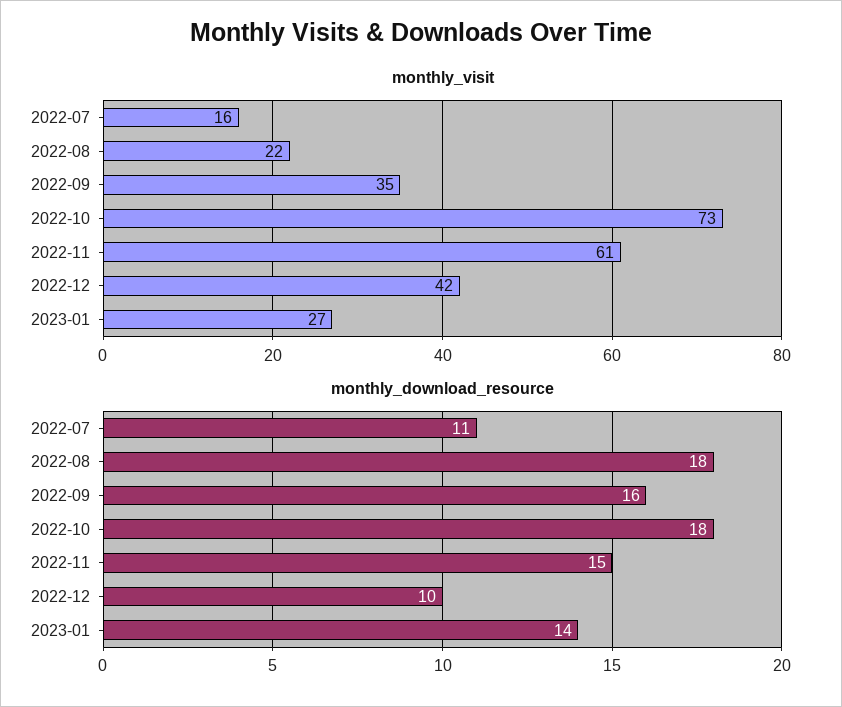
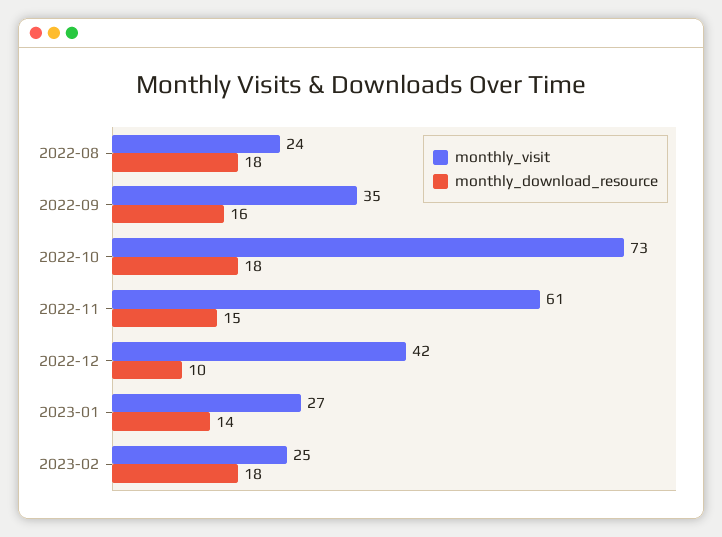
monthly_visit, 2022-07: 16 -> none
monthly_visit, 2022-08: 22 -> 24
monthly_download_resource, 2022-07: 11 -> none
monthly_visit, 2023-02: none -> 25
monthly_download_resource, 2023-02: none -> 18

